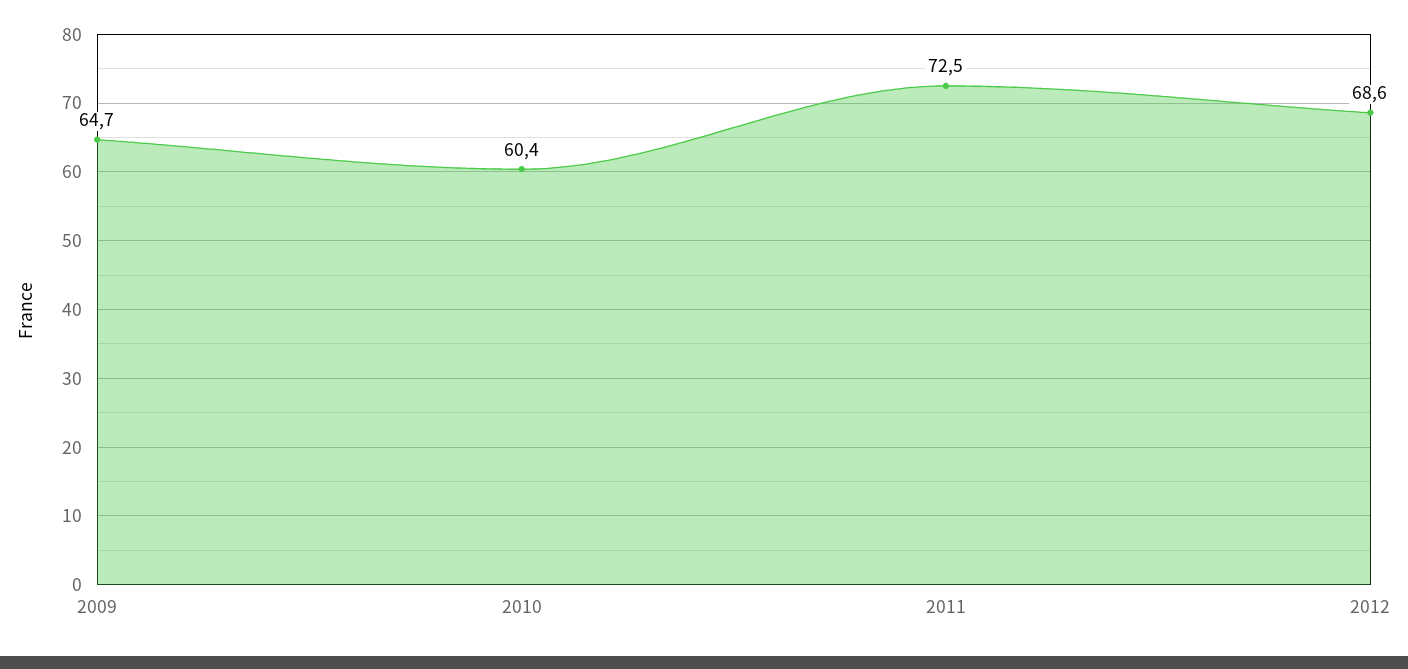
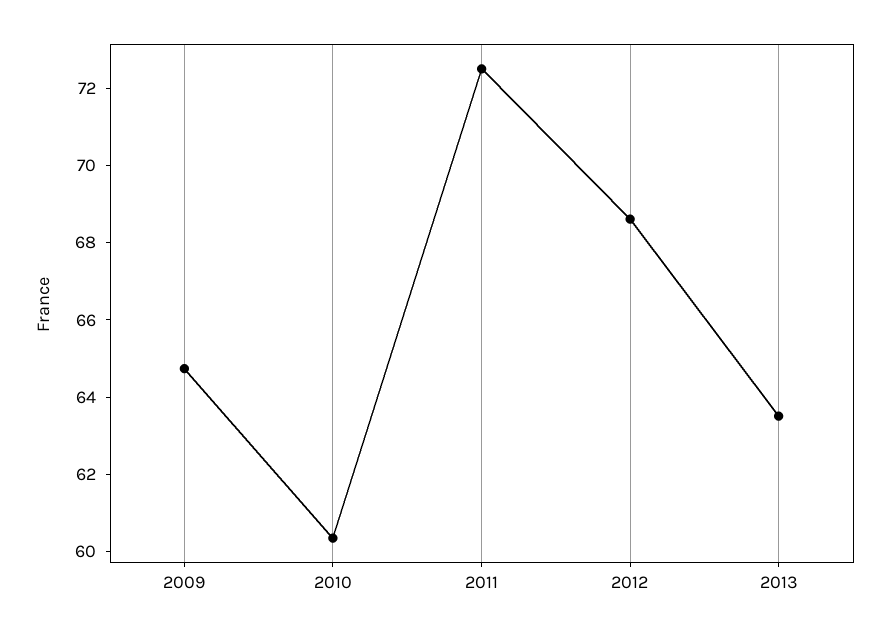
2013: none -> 63.5

